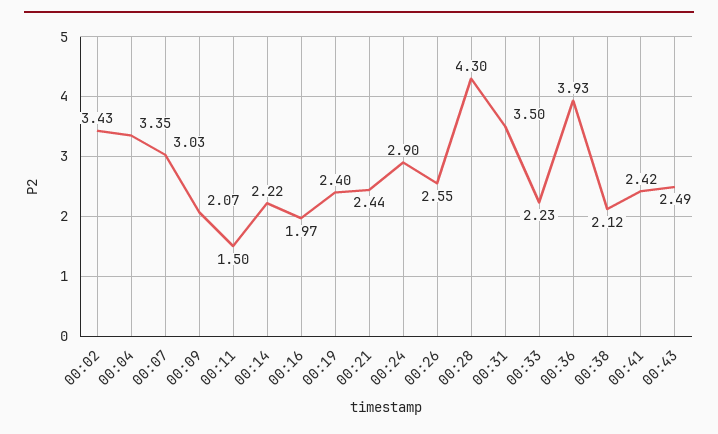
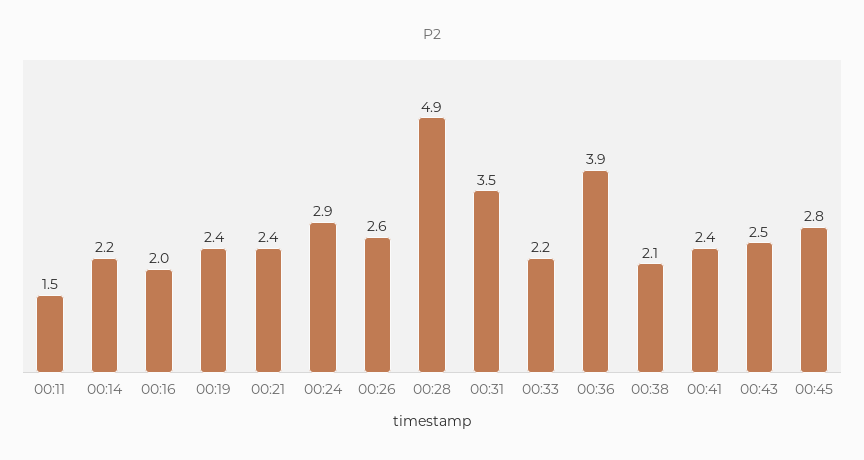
00:02: 3.43 -> none
00:04: 3.35 -> none
00:07: 3.03 -> none
00:09: 2.07 -> none
00:28: 4.3 -> 4.9
00:45: none -> 2.8

